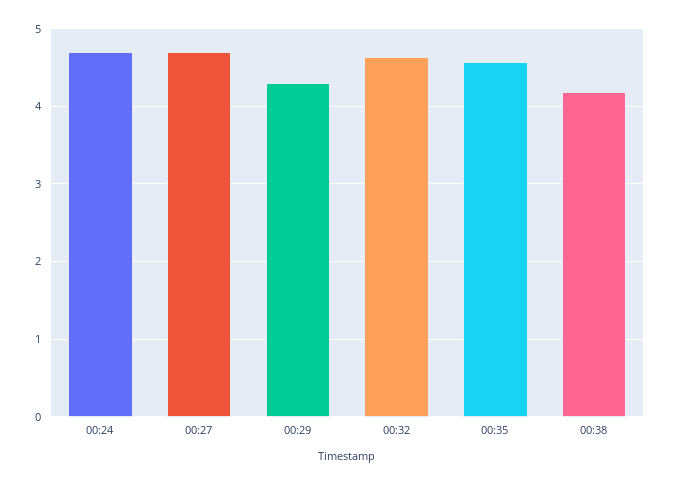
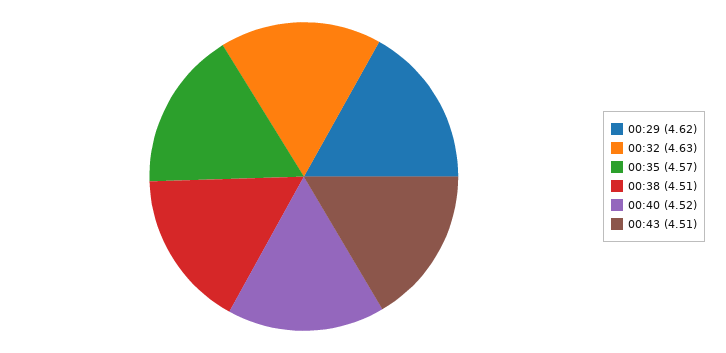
00:24: 4.7 -> none
00:27: 4.7 -> none
00:29: 4.3 -> 4.62
00:38: 4.2 -> 4.51
00:40: none -> 4.52
00:43: none -> 4.51

